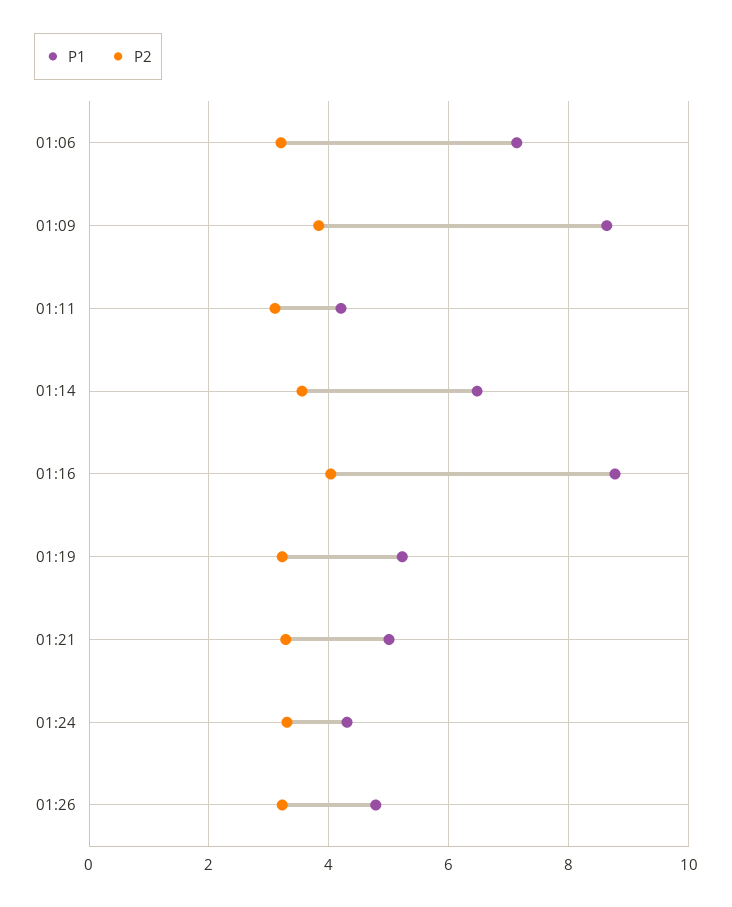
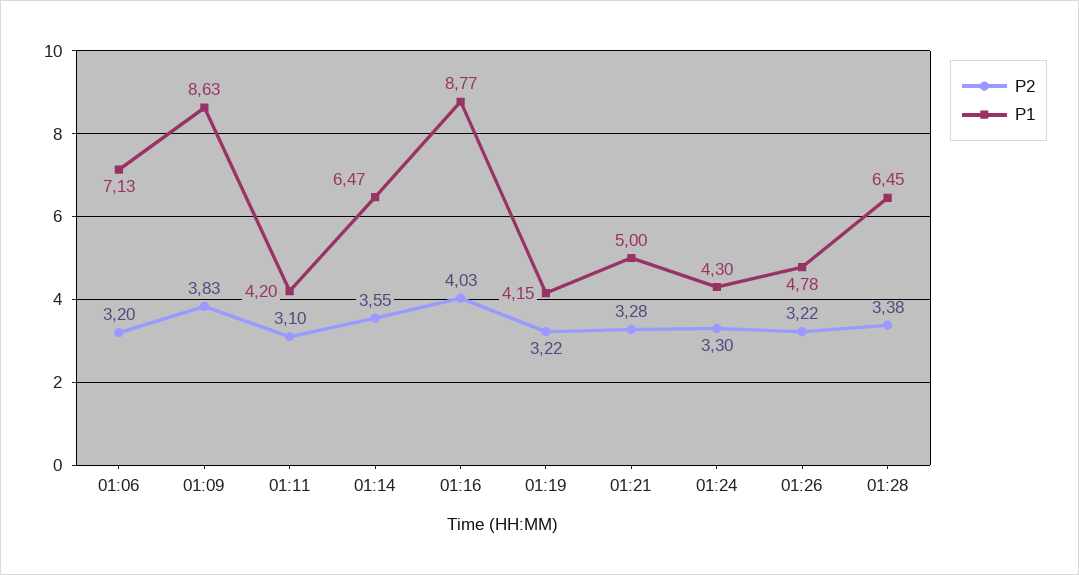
P1, 01:19: 5.2 -> 4.15
P2, 01:28: none -> 3.38
P1, 01:28: none -> 6.45

